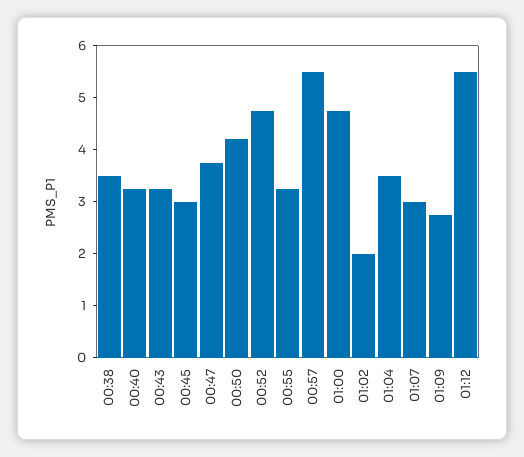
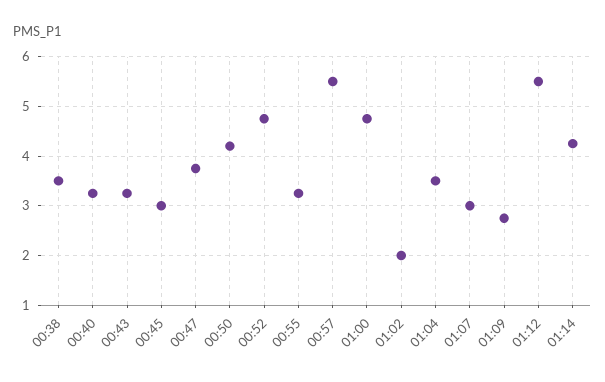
01:14: none -> 4.2

